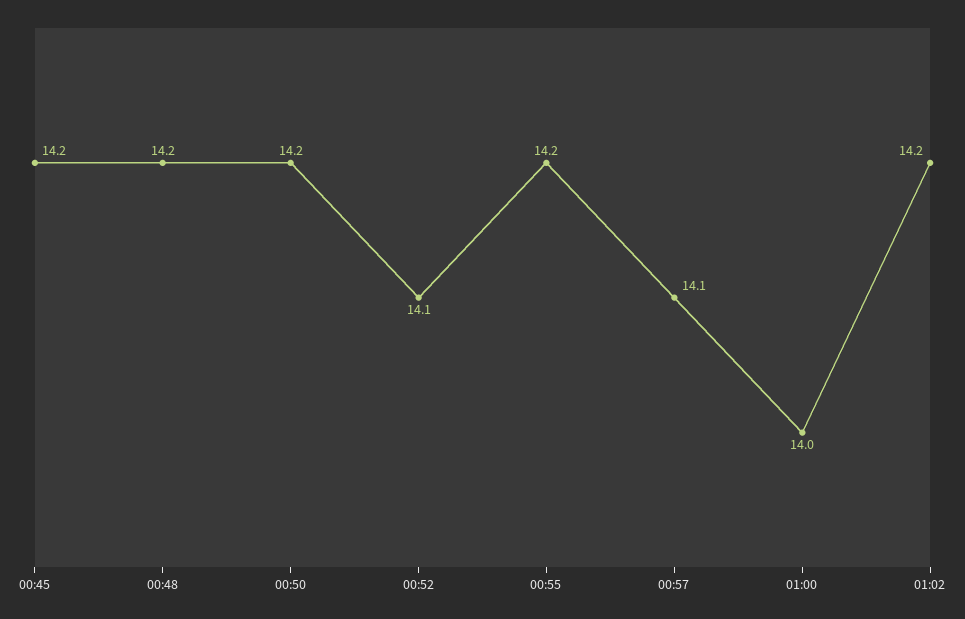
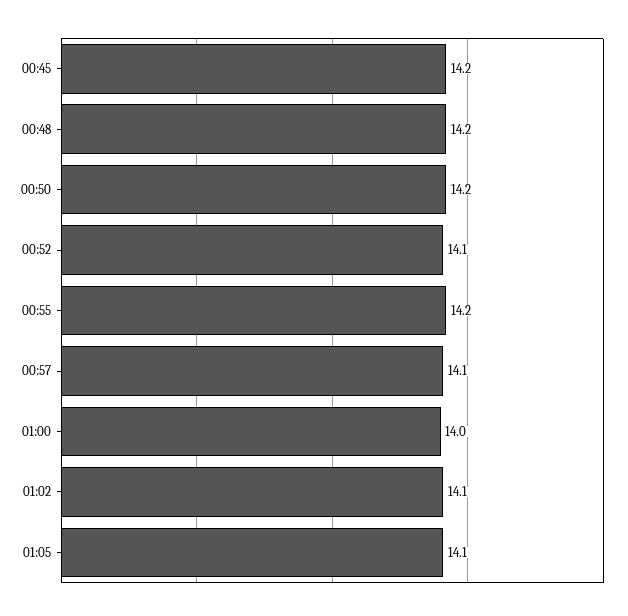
01:02: 14.2 -> 14.1
01:05: none -> 14.1

